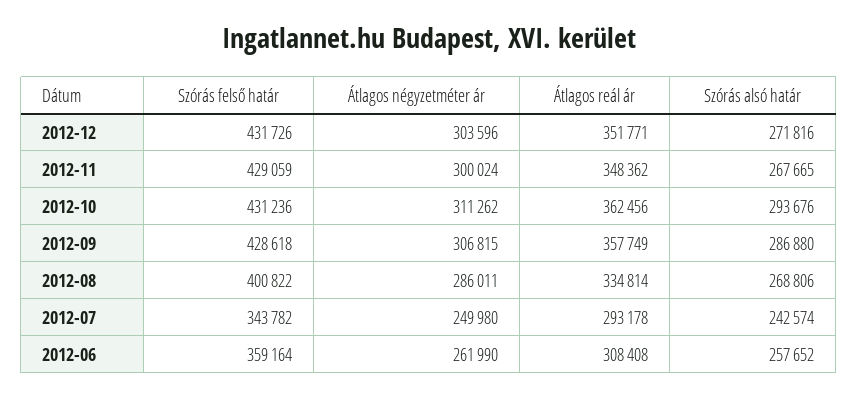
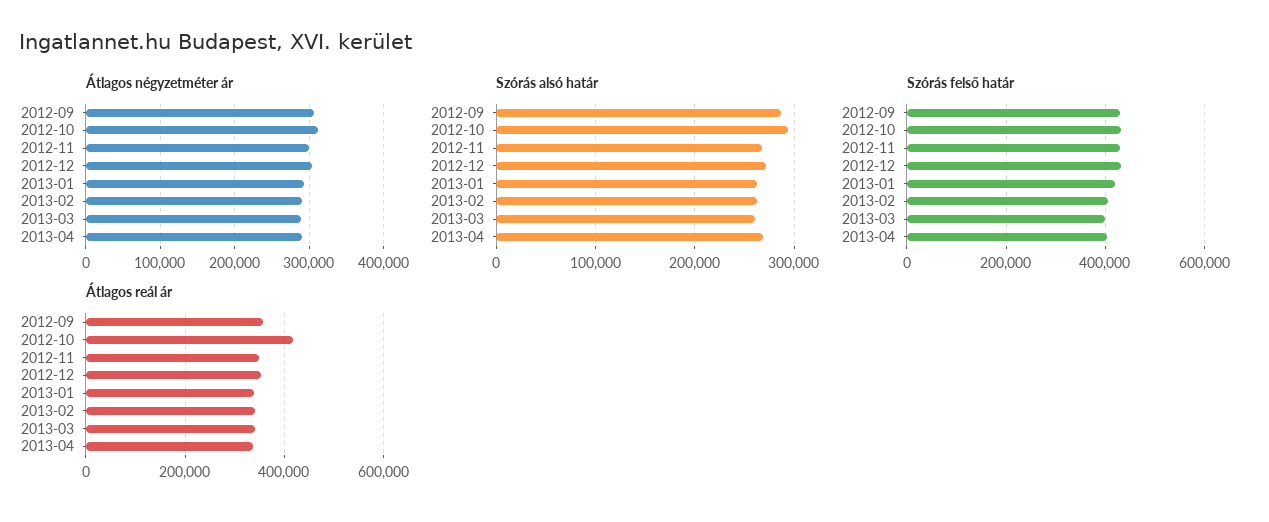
Átlagos reál ár, 2012-10: 362456 -> 420000
Szórás felső határ, 2012-08: 400822 -> none
Átlagos négyzetméter ár, 2012-08: 286011 -> none
Átlagos reál ár, 2012-08: 334814 -> none
Szórás alsó határ, 2012-08: 268806 -> none
Szórás felső határ, 2012-07: 343782 -> none
Átlagos négyzetméter ár, 2012-07: 249980 -> none
Átlagos reál ár, 2012-07: 293178 -> none
Szórás alsó határ, 2012-07: 242574 -> none
Szórás felső határ, 2012-06: 359164 -> none
Átlagos négyzetméter ár, 2012-06: 261990 -> none
Átlagos reál ár, 2012-06: 308408 -> none
Szórás alsó határ, 2012-06: 257652 -> none
Átlagos négyzetméter ár, 2013-01: none -> 290000
Átlagos négyzetméter ár, 2013-02: none -> 290000
Átlagos négyzetméter ár, 2013-03: none -> 290000
Átlagos négyzetméter ár, 2013-04: none -> 290000
Szórás alsó határ, 2013-01: none -> 260000
Szórás alsó határ, 2013-02: none -> 260000
Szórás alsó határ, 2013-03: none -> 260000
Szórás alsó határ, 2013-04: none -> 270000
Szórás felső határ, 2013-01: none -> 420000
Szórás felső határ, 2013-02: none -> 400000
Szórás felső határ, 2013-03: none -> 400000
Szórás felső határ, 2013-04: none -> 400000
Átlagos reál ár, 2013-01: none -> 340000
Átlagos reál ár, 2013-02: none -> 340000
Átlagos reál ár, 2013-03: none -> 340000
Átlagos reál ár, 2013-04: none -> 340000

